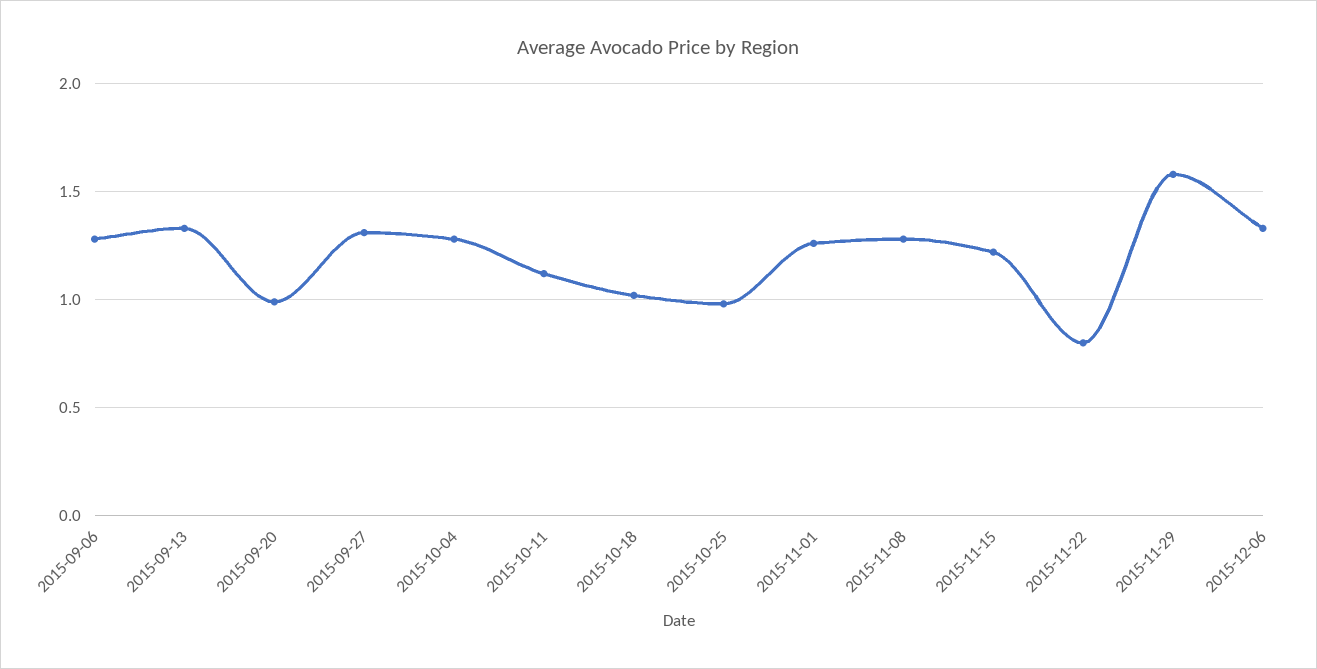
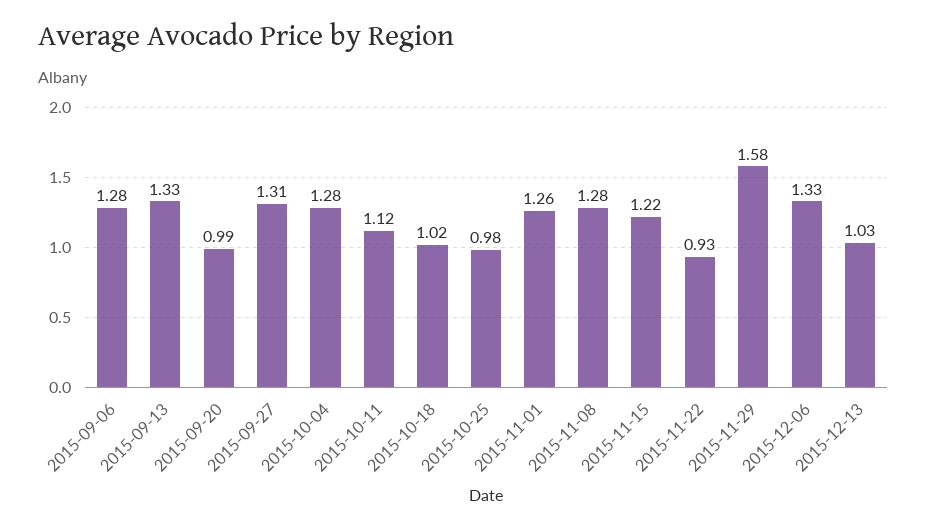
2015-11-22: 0.8 -> 0.93
2015-12-13: none -> 1.03

